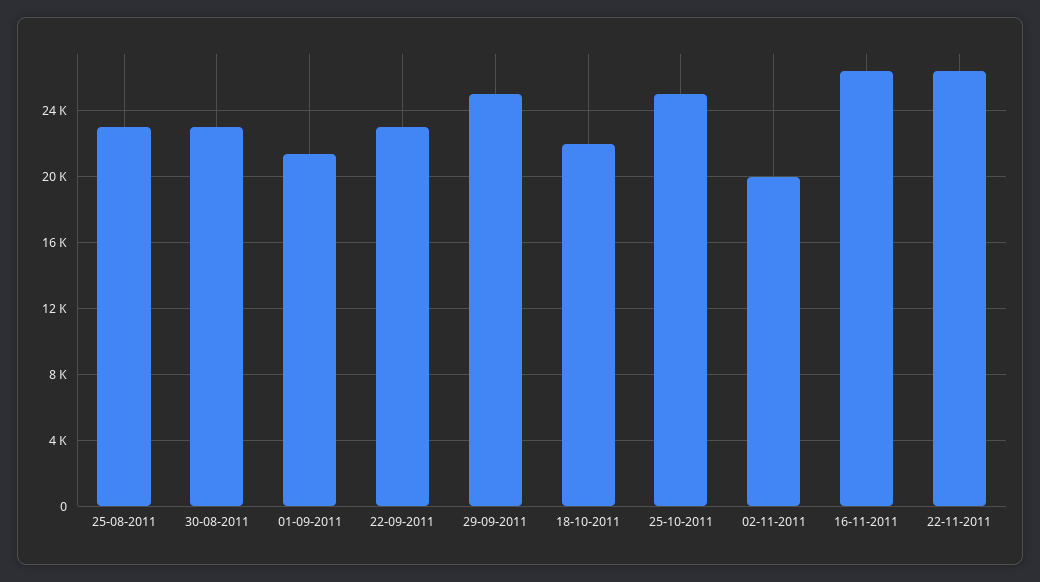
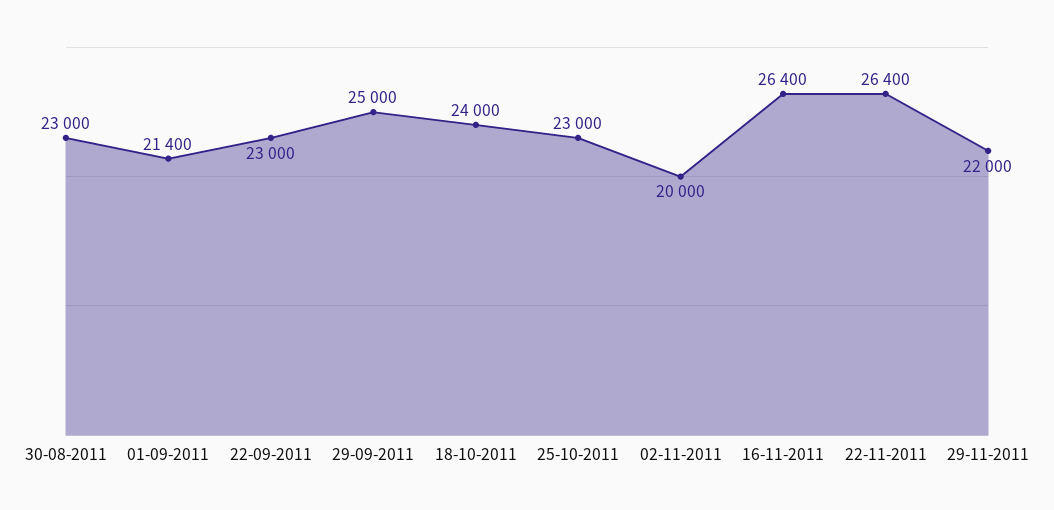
25-08-2011: 23000 -> none
18-10-2011: 22000 -> 24000
25-10-2011: 25000 -> 23000
29-11-2011: none -> 22000

